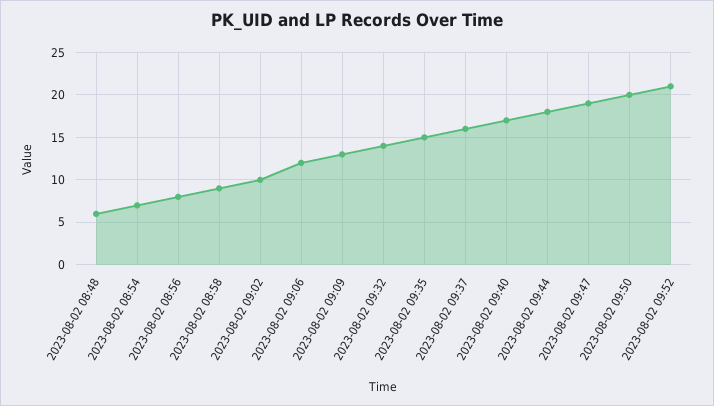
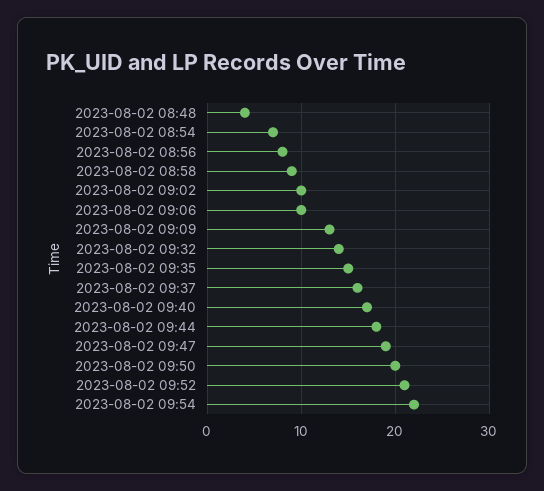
2023-08-02 08:48: 6 -> 4
2023-08-02 09:06: 12 -> 10
2023-08-02 09:54: none -> 22

